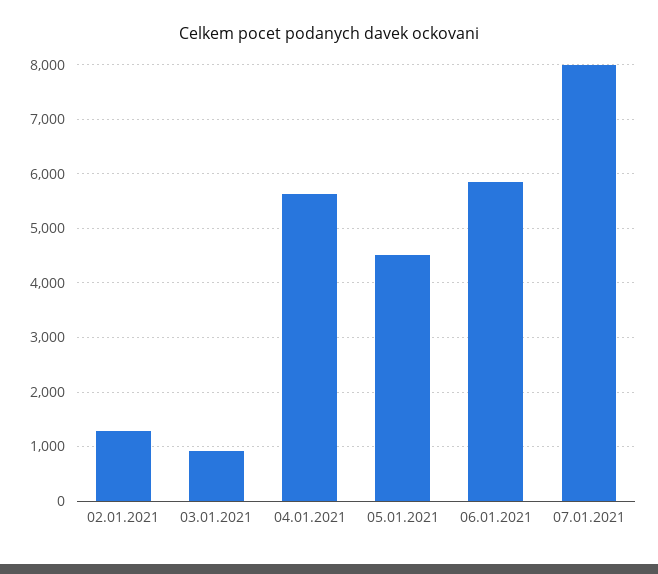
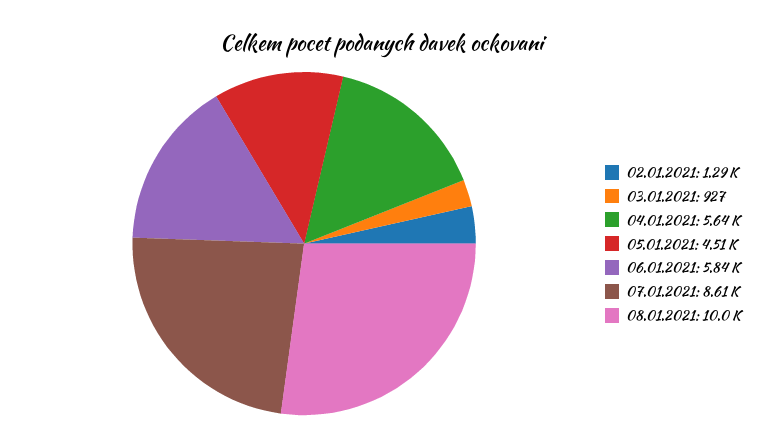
07.01.2021: 8000 -> 8610
08.01.2021: none -> 10000

